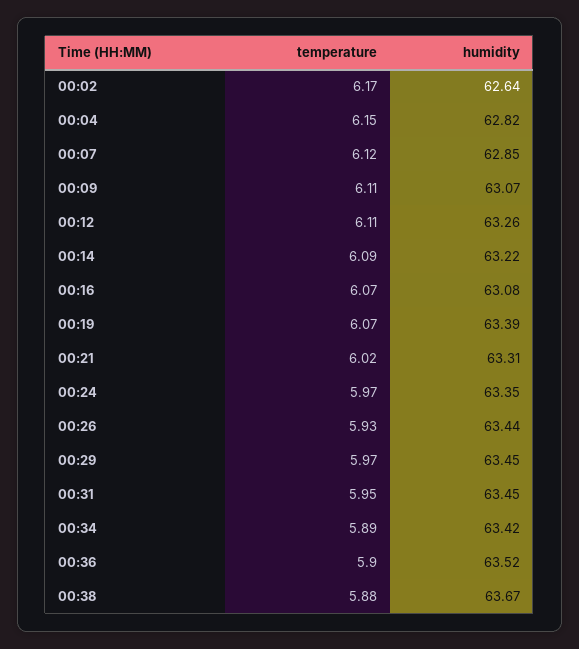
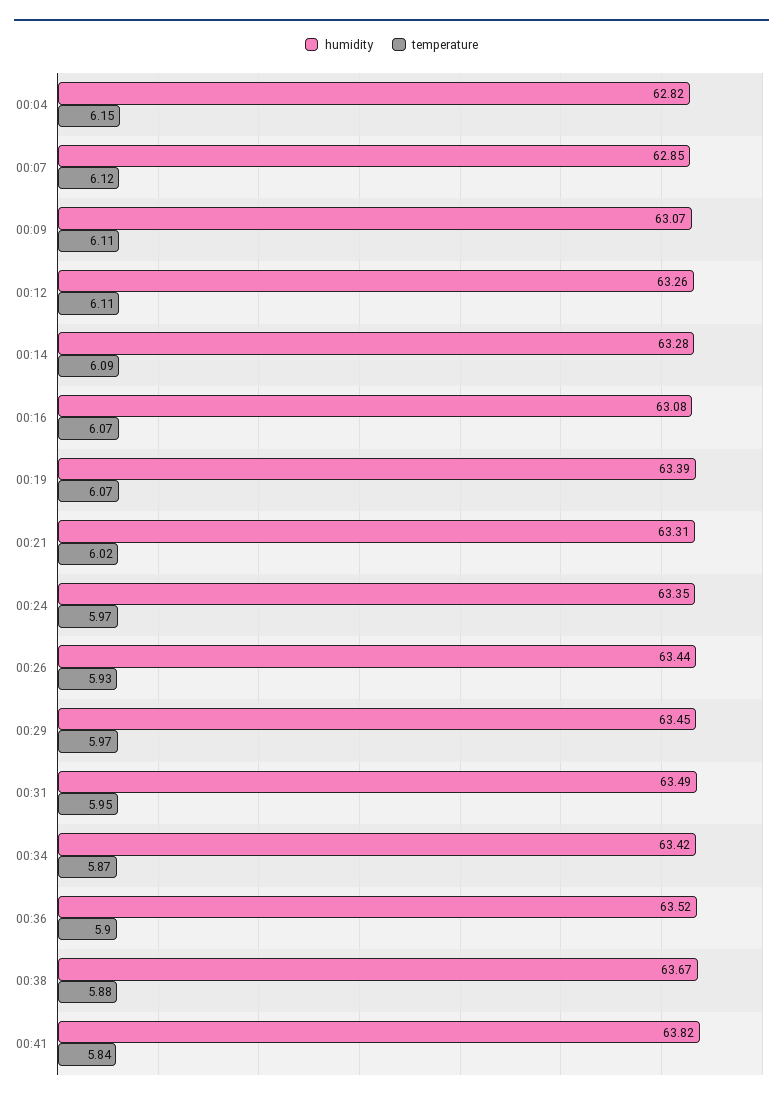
temperature, 00:02: 6.17 -> none
humidity, 00:02: 62.64 -> none
humidity, 00:14: 63.22 -> 63.28
humidity, 00:31: 63.45 -> 63.49
temperature, 00:34: 5.89 -> 5.87
humidity, 00:41: none -> 63.82
temperature, 00:41: none -> 5.84

